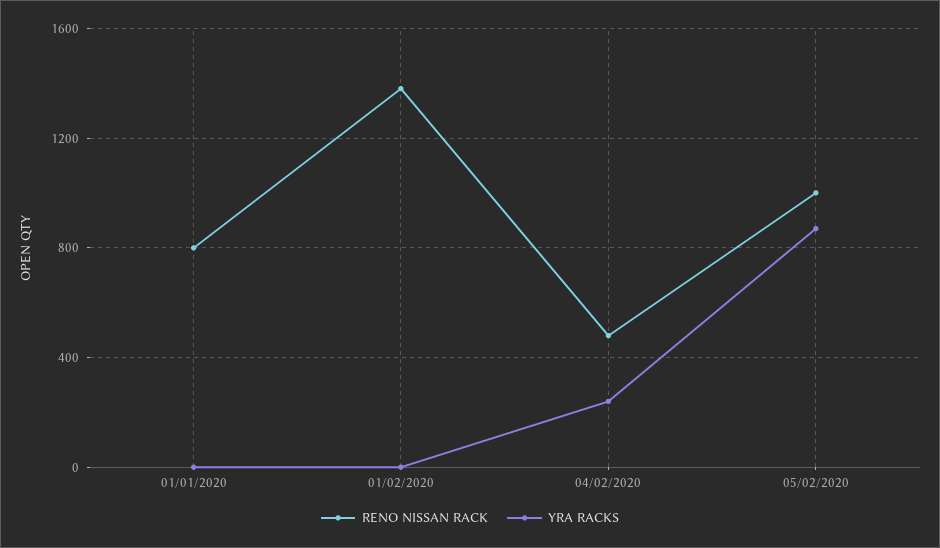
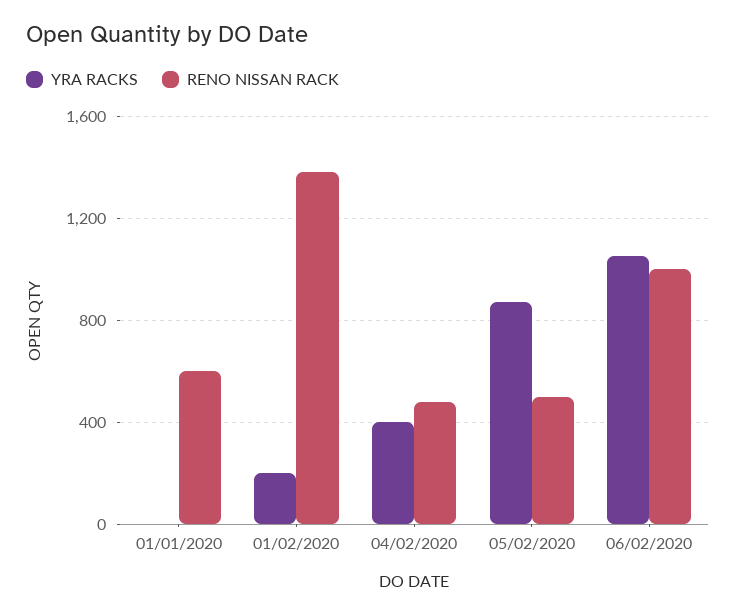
RENO NISSAN RACK, 01/01/2020: 800 -> 600
YRA RACKS, 01/02/2020: 0 -> 200
YRA RACKS, 04/02/2020: 250 -> 400
RENO NISSAN RACK, 05/02/2020: 1000 -> 500
YRA RACKS, 06/02/2020: none -> 1050
RENO NISSAN RACK, 06/02/2020: none -> 1000

